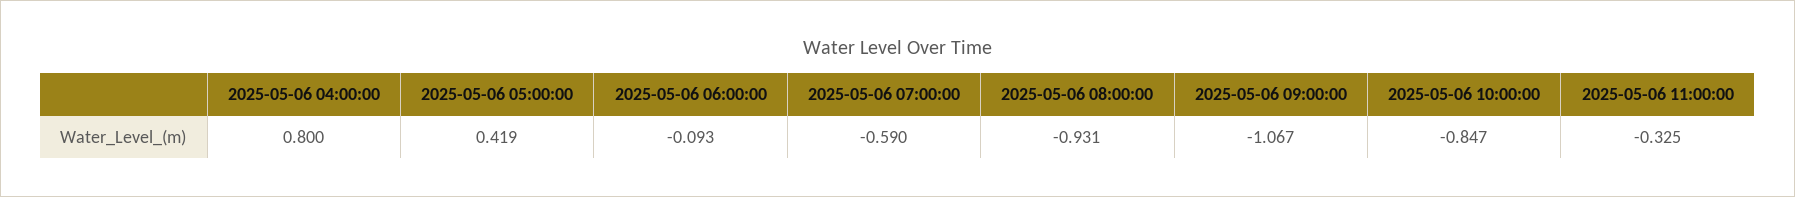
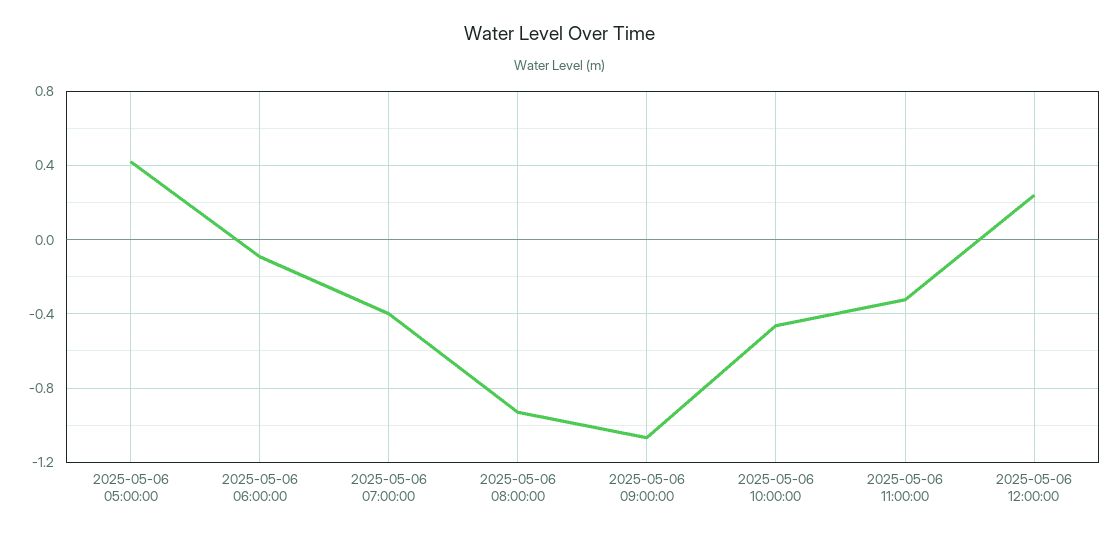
2025-05-06 04:00:00: 0.8 -> none
2025-05-06 07:00:00: -0.59 -> -0.4
2025-05-06 10:00:00: -0.847 -> -0.45
2025-05-06 12:00:00: none -> 0.25

